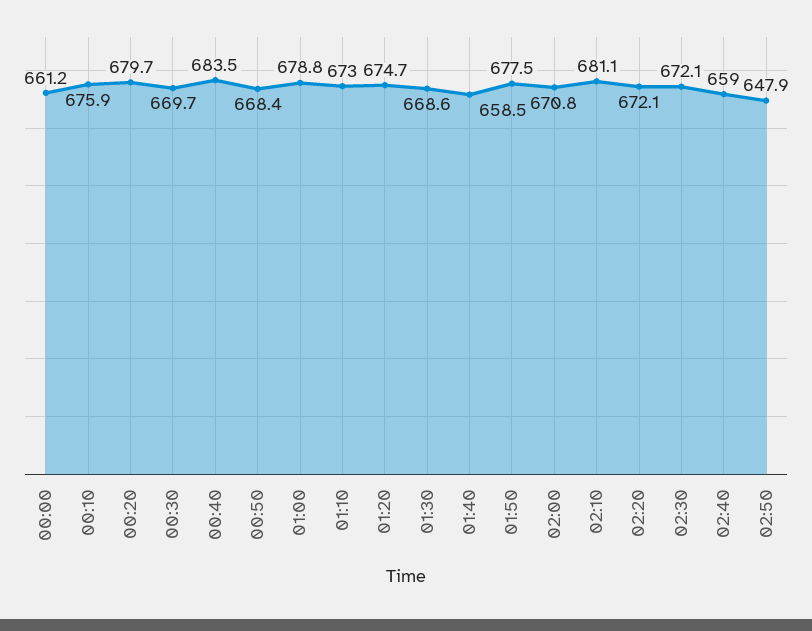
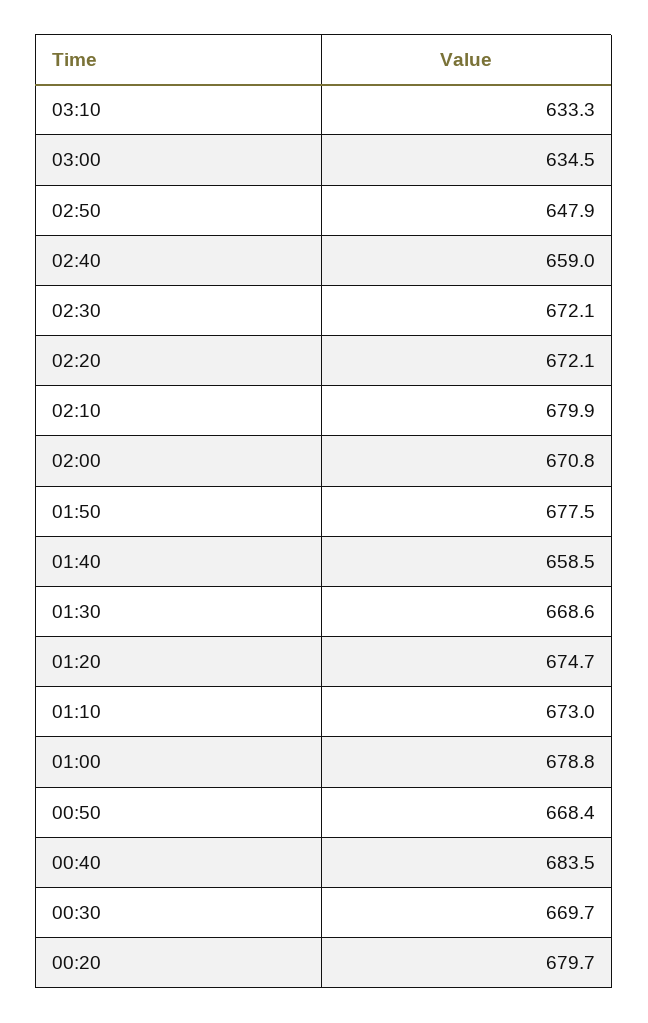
00:00: 661.2 -> none
00:10: 675.9 -> none
02:10: 681.1 -> 679.9
03:10: none -> 633.3
03:00: none -> 634.5

